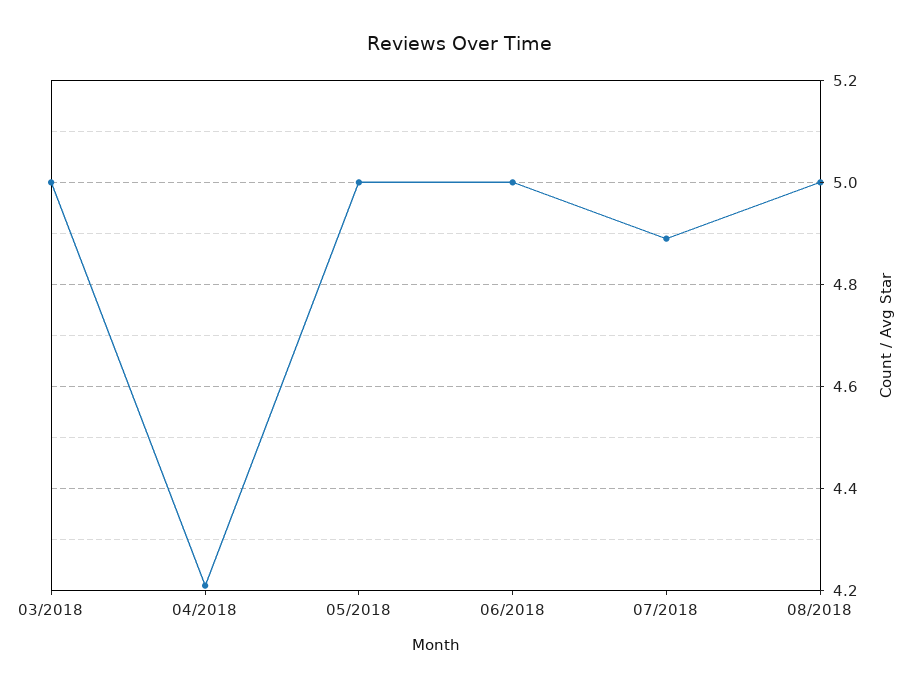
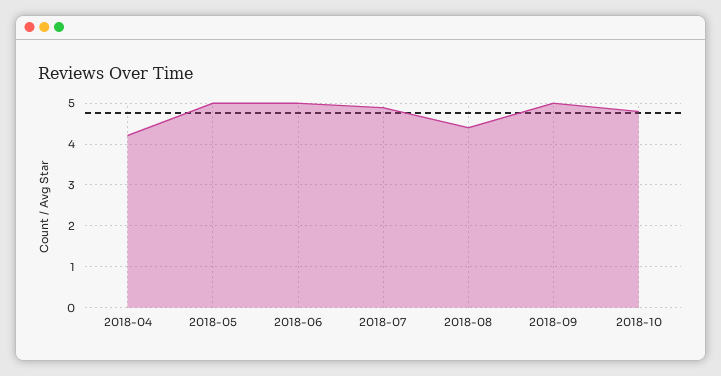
03/2018: 5 -> none
08/2018: 5 -> 4.4
2018-09: none -> 5
2018-10: none -> 4.8

